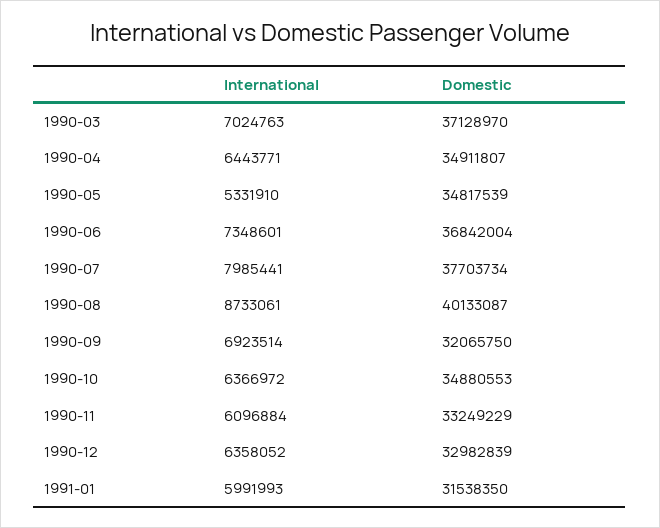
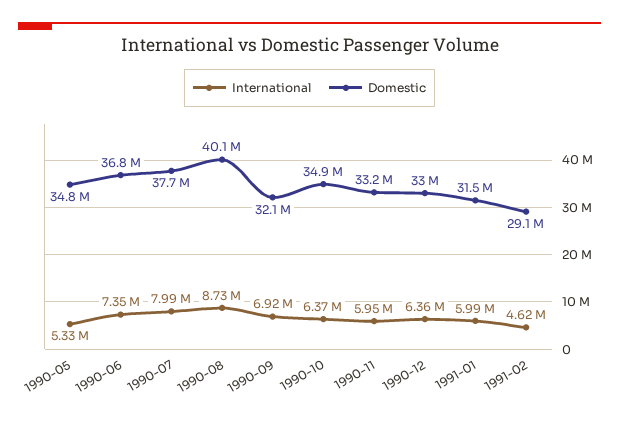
International, 1990-03: 7024763 -> none
Domestic, 1990-03: 37128970 -> none
International, 1990-04: 6443771 -> none
Domestic, 1990-04: 34911807 -> none
International, 1990-11: 6096884 -> 5950000
International, 1991-02: none -> 4620000
Domestic, 1991-02: none -> 29100000

